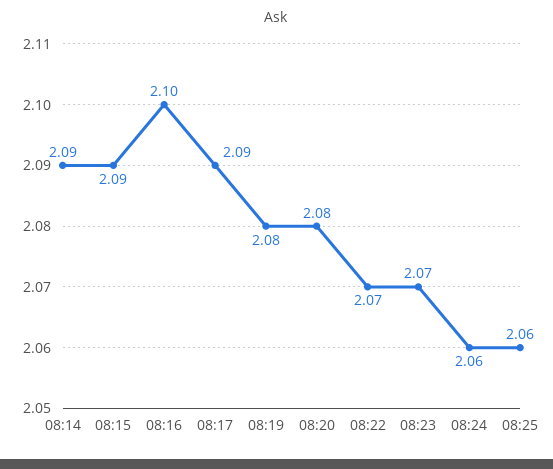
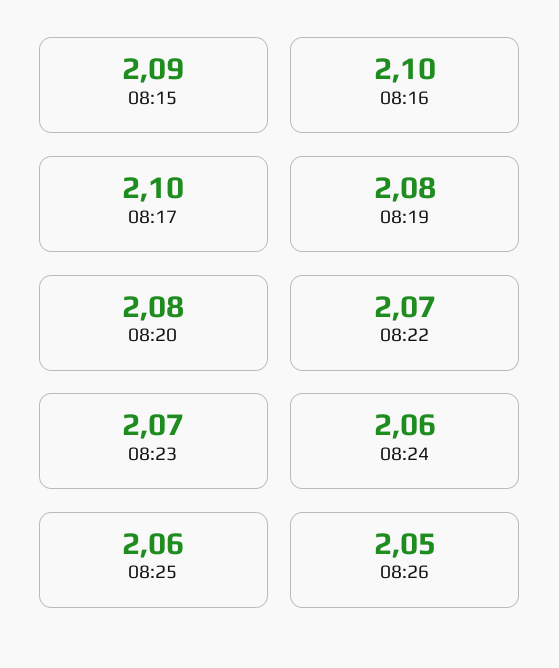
08:14: 2.09 -> none
08:17: 2.09 -> 2.1
08:26: none -> 2.05

